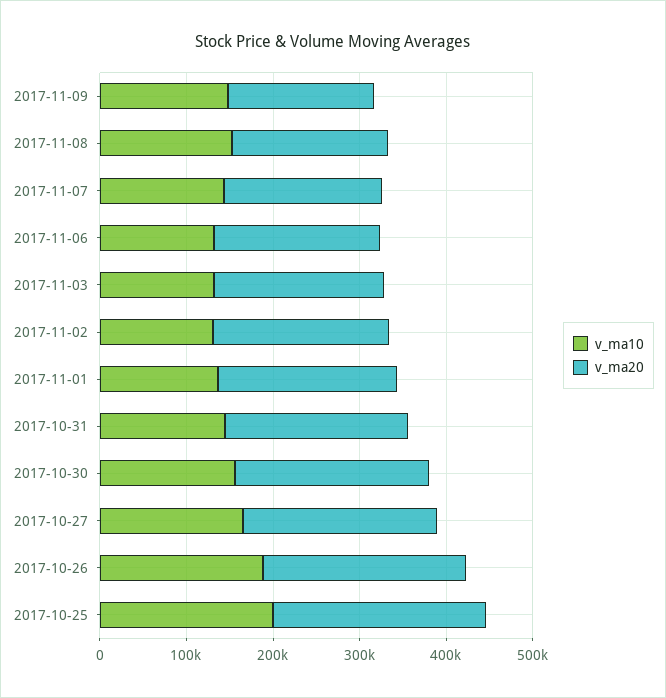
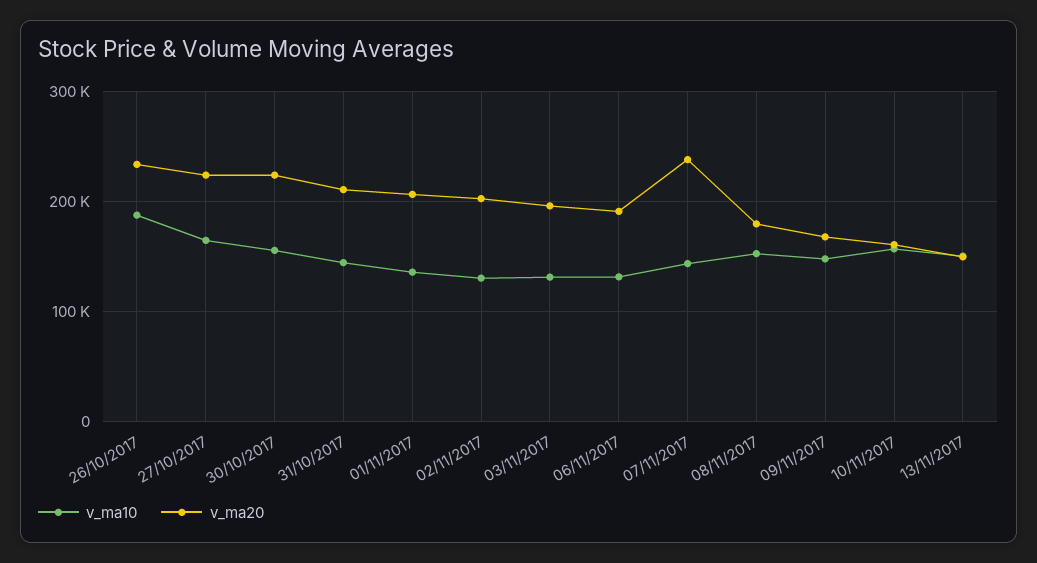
v_ma20, 2017-11-07: 180000 -> 240000
v_ma10, 2017-10-25: 200000 -> none
v_ma20, 2017-10-25: 240000 -> none
v_ma10, 10/11/2017: none -> 160000
v_ma20, 10/11/2017: none -> 160000
v_ma10, 13/11/2017: none -> 150000
v_ma20, 13/11/2017: none -> 150000

